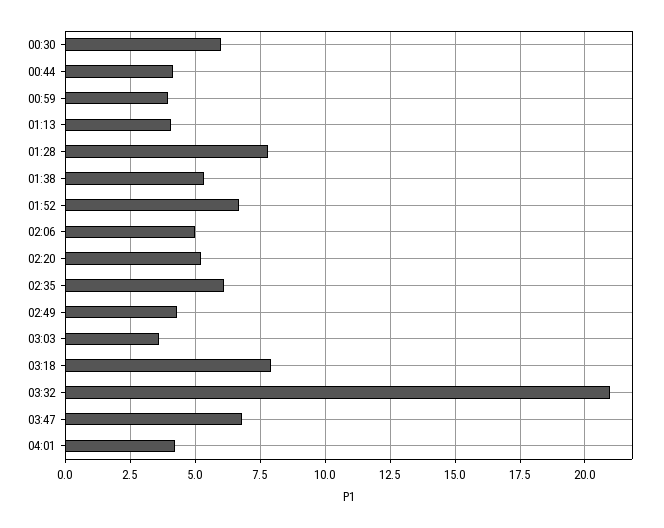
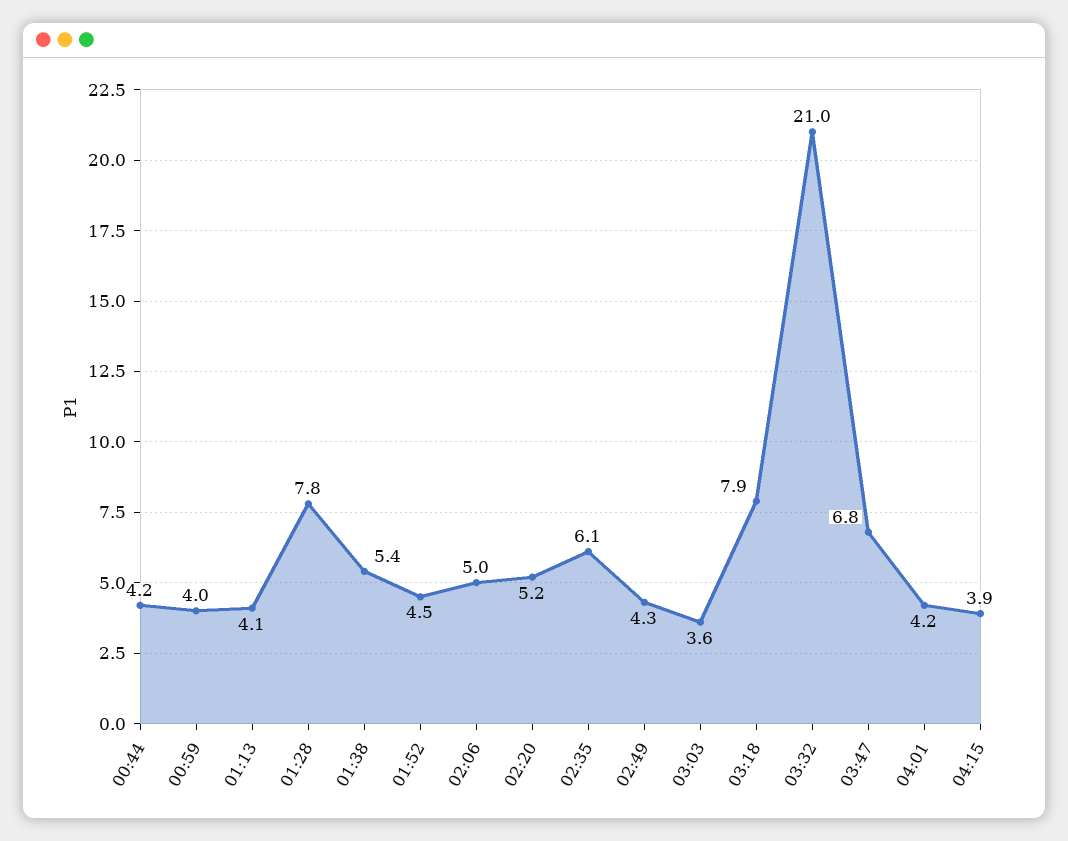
00:30: 6 -> none
01:52: 6.75 -> 4.5
04:15: none -> 3.9

